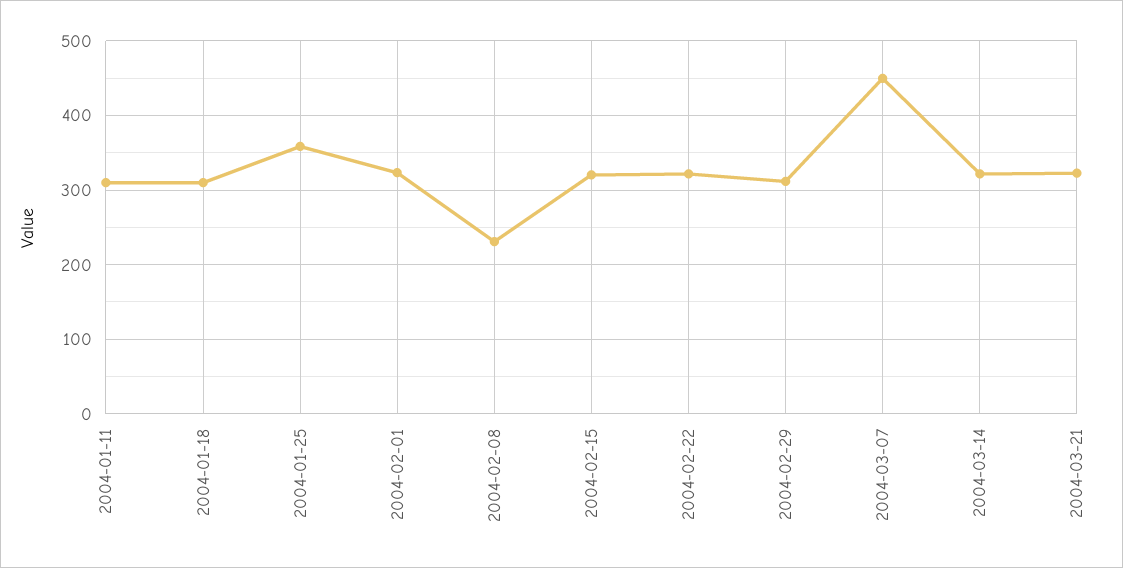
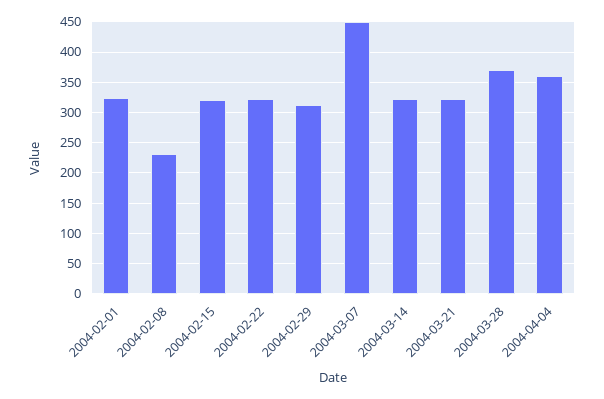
2004-01-11: 310 -> none
2004-01-18: 310 -> none
2004-01-25: 360 -> none
2004-03-28: none -> 370
2004-04-04: none -> 360

